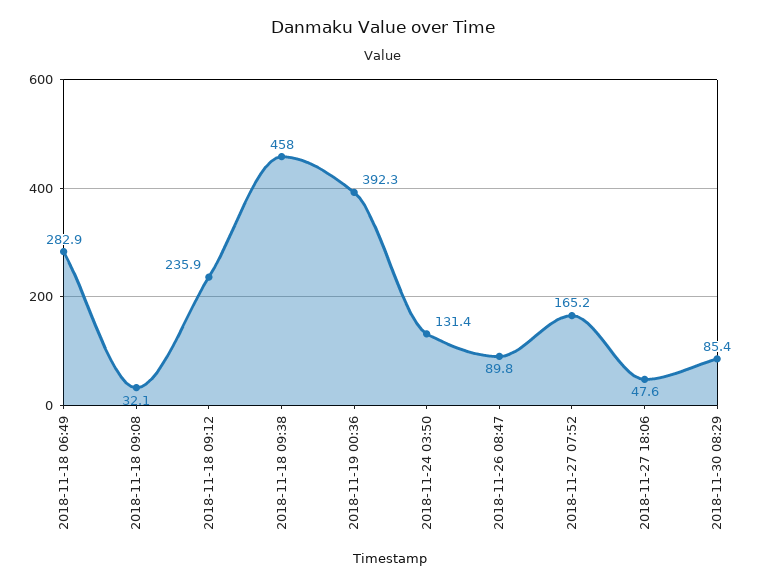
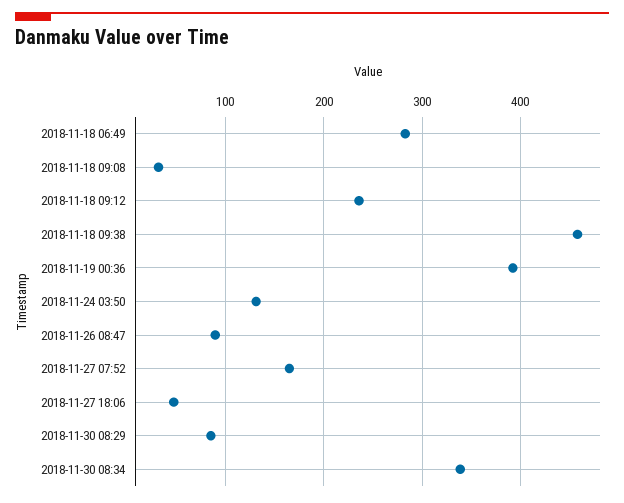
2018-11-30 08:34: none -> 340

